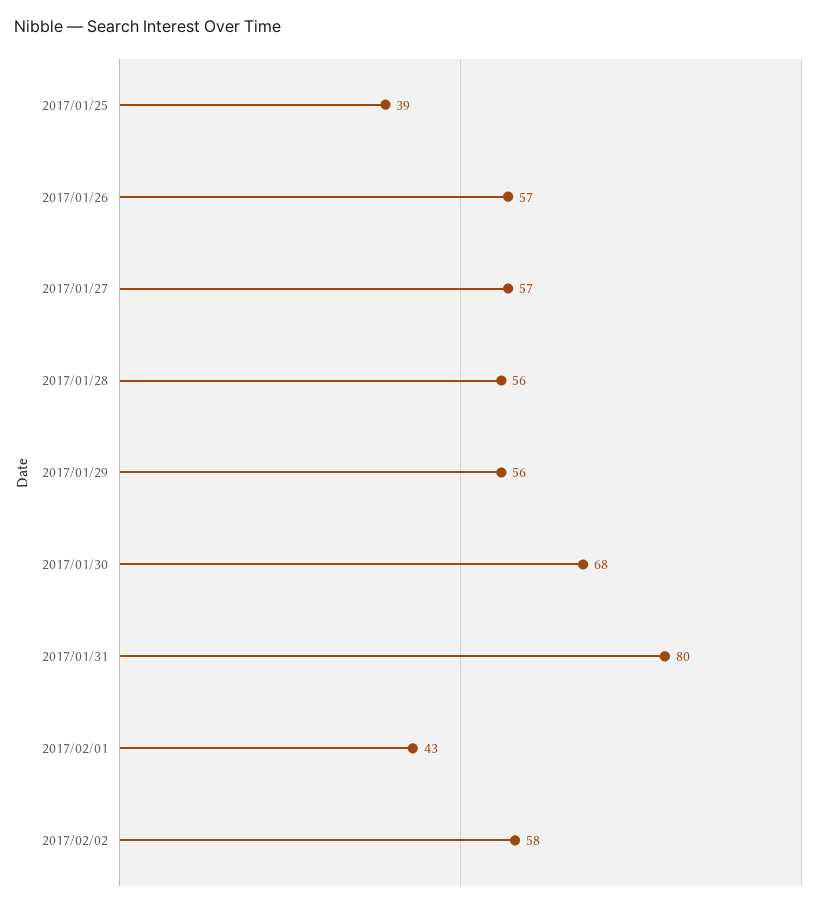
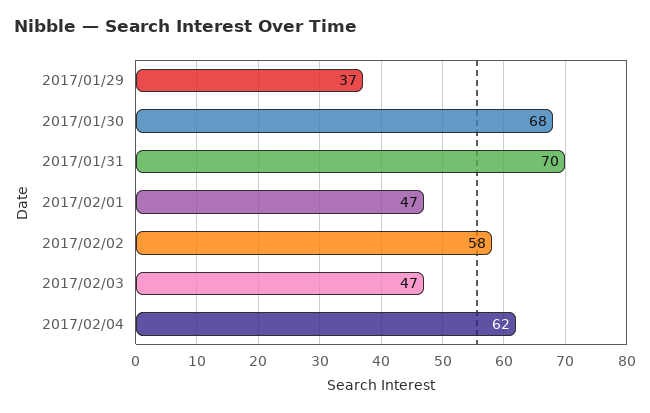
2017/01/25: 39 -> none
2017/01/26: 57 -> none
2017/01/27: 57 -> none
2017/01/28: 56 -> none
2017/01/29: 56 -> 37
2017/01/31: 80 -> 70
2017/02/01: 43 -> 47
2017/02/03: none -> 47
2017/02/04: none -> 62

